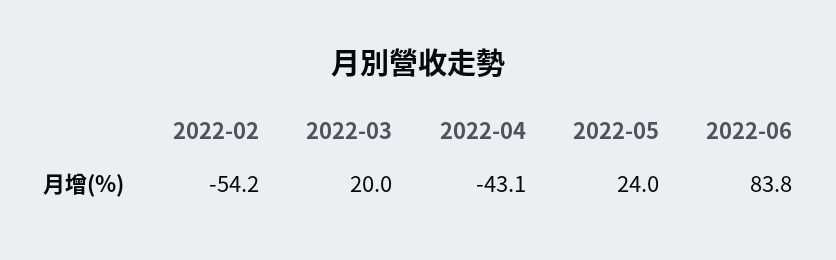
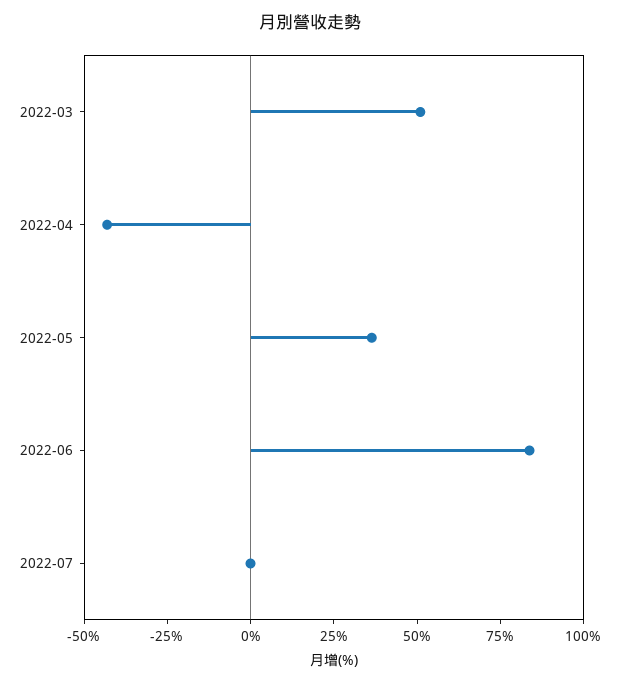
2022-02: -54.2 -> none
2022-03: 20 -> 50
2022-05: 24 -> 35
2022-07: none -> 0

